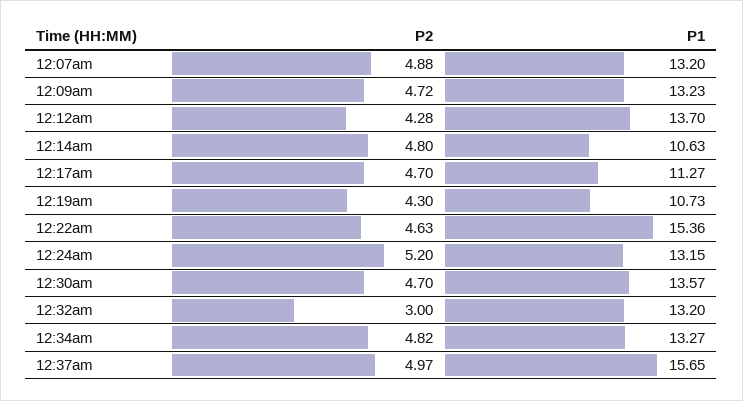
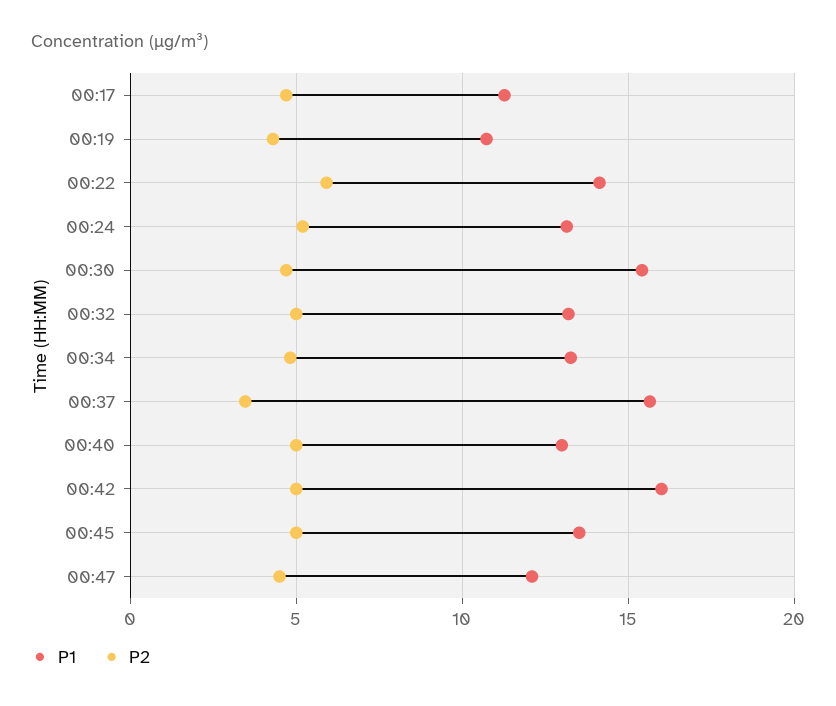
P2, 12:07am: 4.88 -> none
P1, 12:07am: 13.2 -> none
P2, 12:09am: 4.72 -> none
P1, 12:09am: 13.23 -> none
P2, 12:12am: 4.28 -> none
P1, 12:12am: 13.7 -> none
P2, 12:14am: 4.8 -> none
P1, 12:14am: 10.63 -> none
P2, 12:22am: 4.63 -> 6
P1, 12:22am: 15.36 -> 14
P1, 12:30am: 13.57 -> 15.5
P2, 12:32am: 3 -> 5
P2, 12:37am: 4.97 -> 3.5
P1, 00:40: none -> 13
P2, 00:40: none -> 5
P1, 00:42: none -> 16
P2, 00:42: none -> 5
P1, 00:45: none -> 13.5
P2, 00:45: none -> 5
P1, 00:47: none -> 12
P2, 00:47: none -> 4.5

